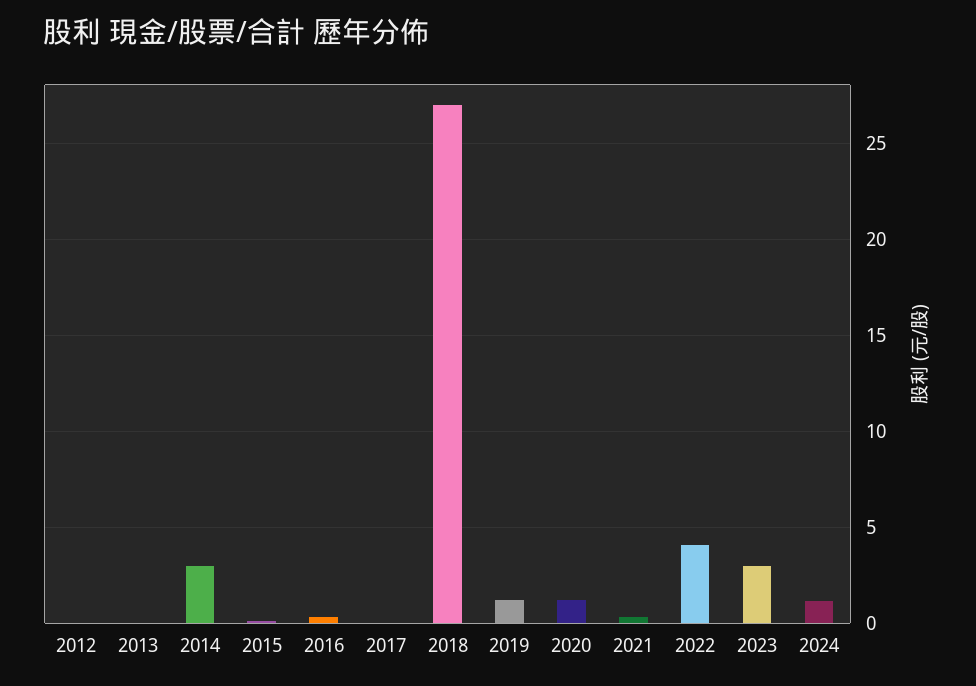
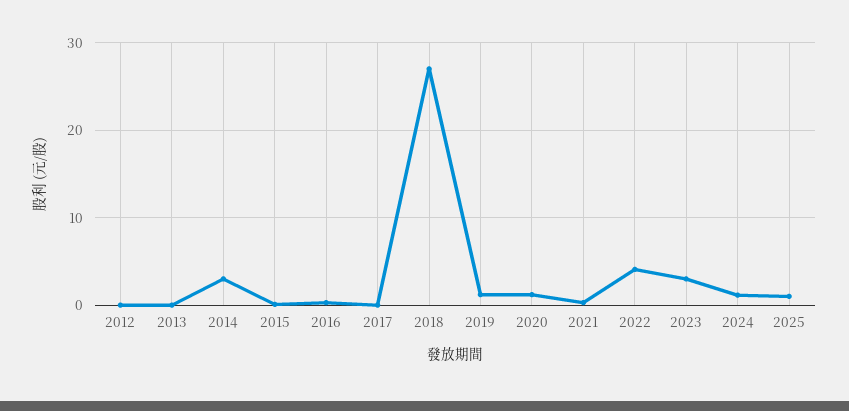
2025: none -> 1

